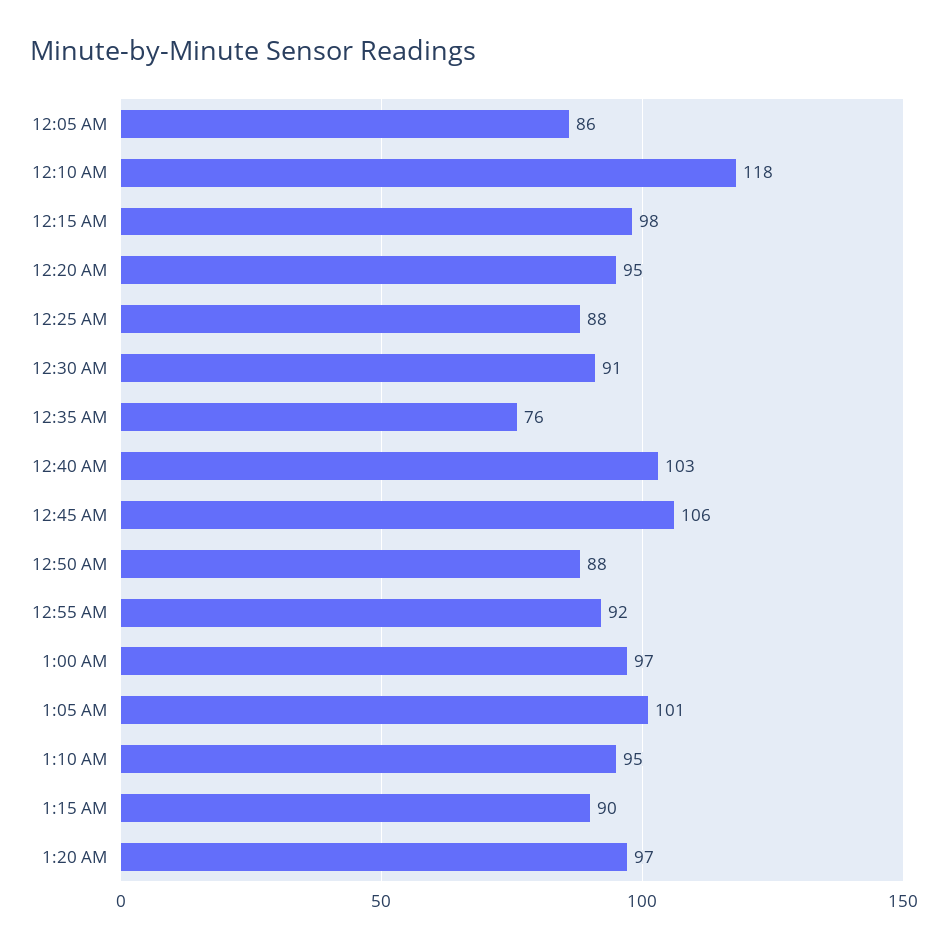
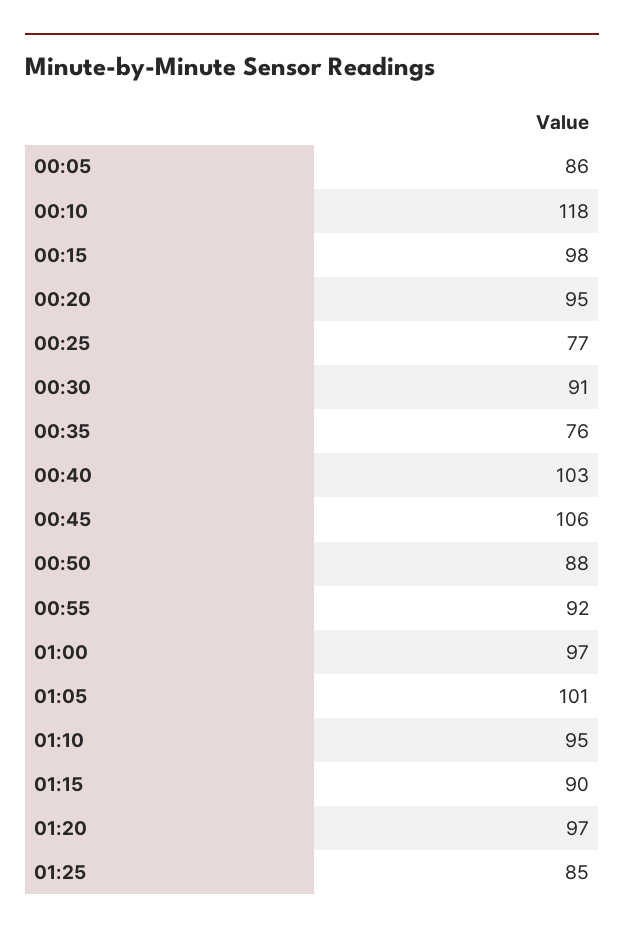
12:25 AM: 88 -> 77
01:25: none -> 85

